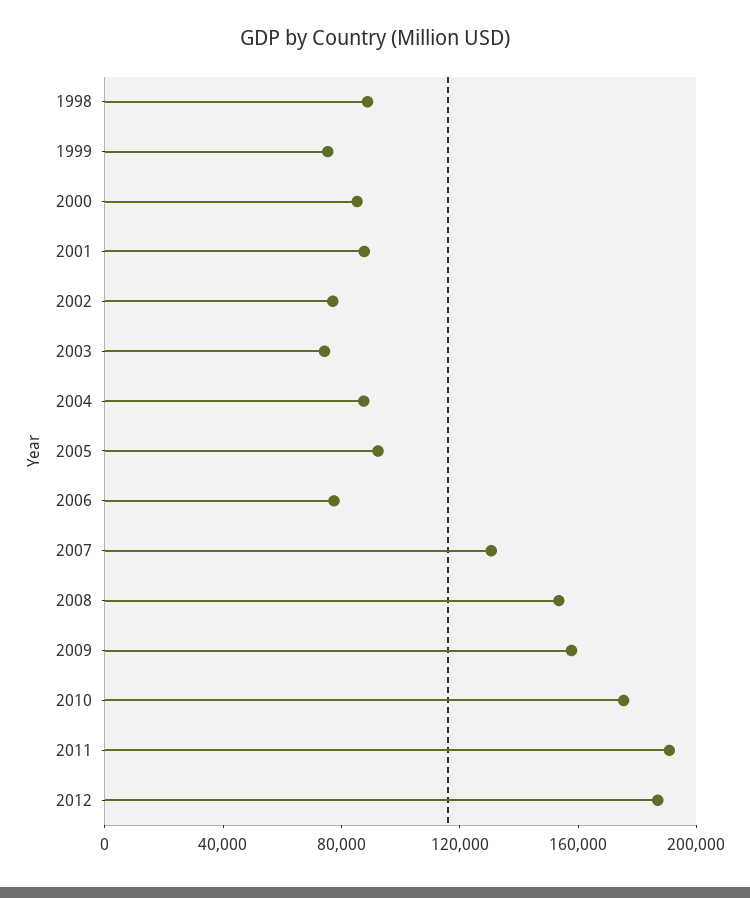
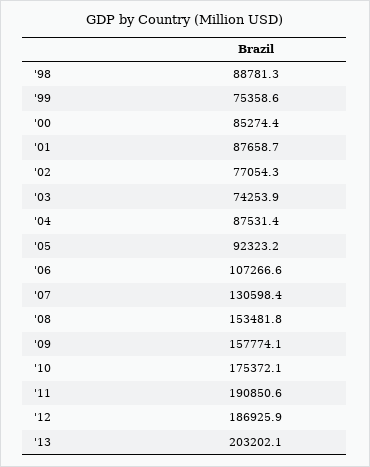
2006: 80000 -> 107266.6
'13: none -> 203202.1

